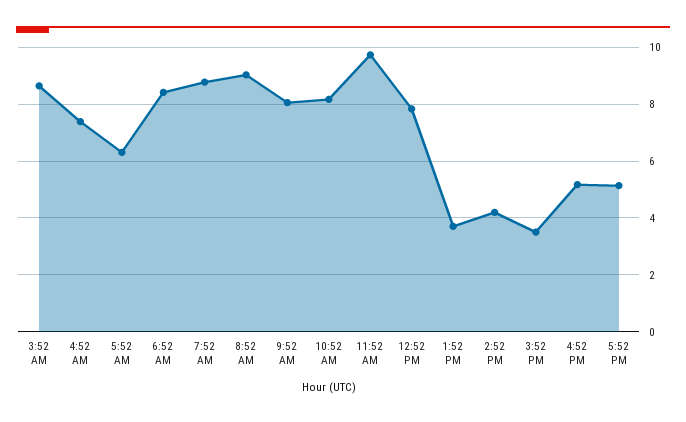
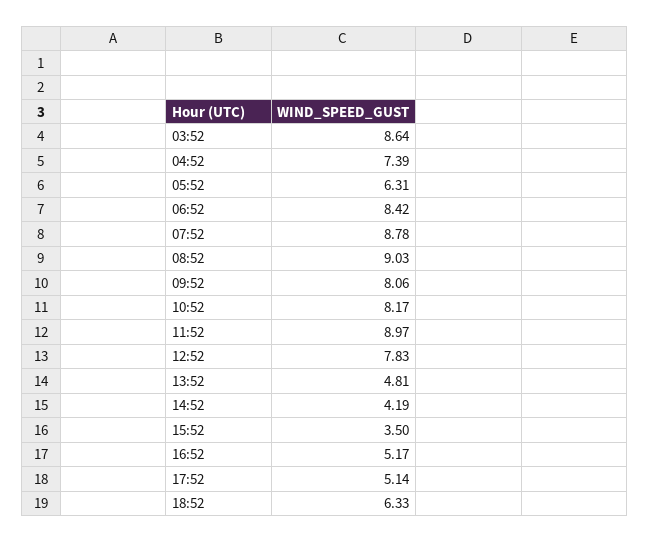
11:52 AM: 9.75 -> 8.97
1:52 PM: 3.75 -> 4.81
18:52: none -> 6.33

